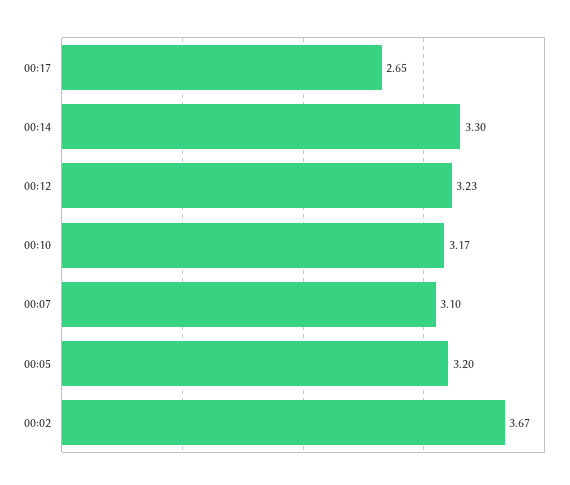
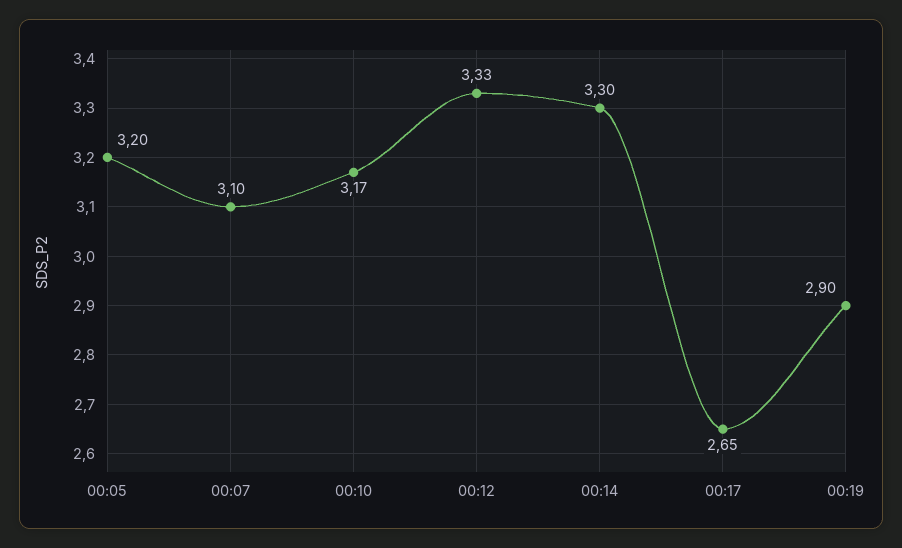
00:12: 3.23 -> 3.33
00:02: 3.67 -> none
00:19: none -> 2.9

